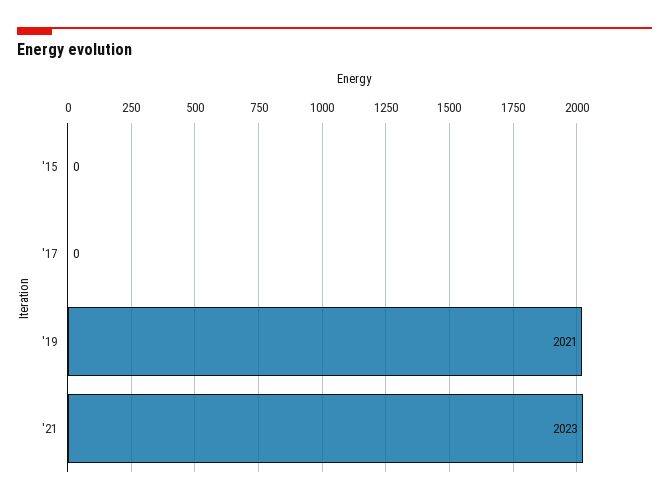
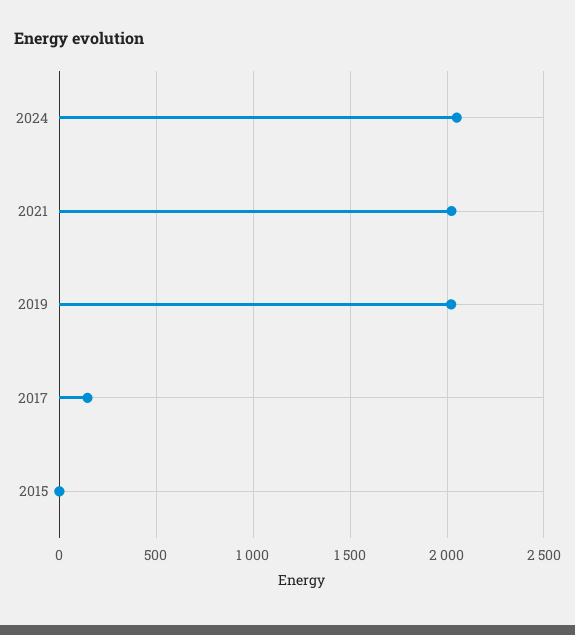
'17: 0 -> 150
2024: none -> 2050

